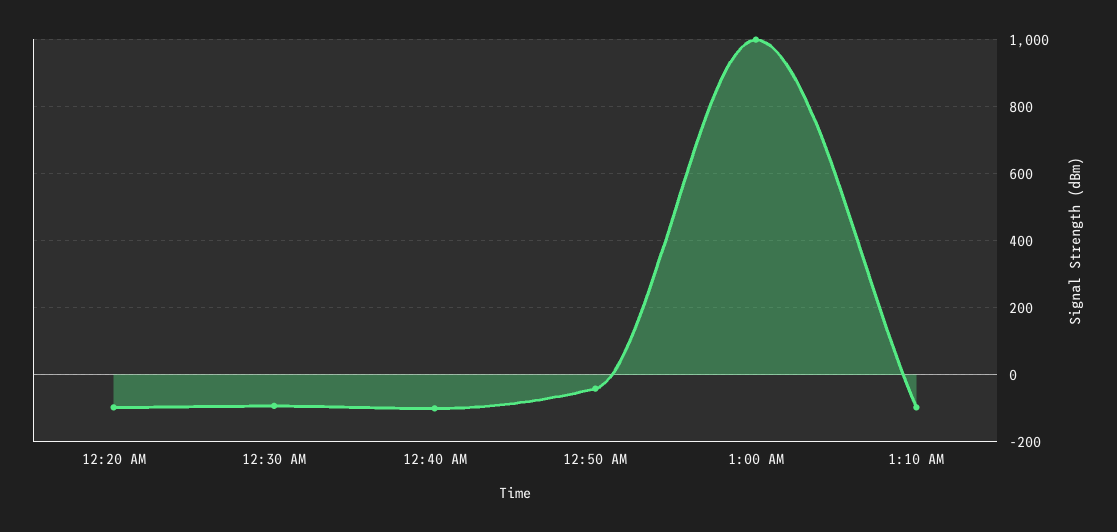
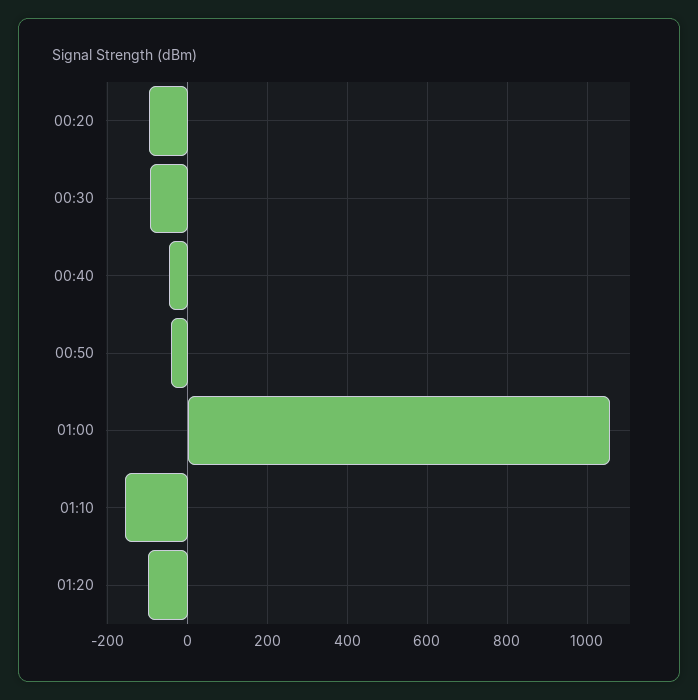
12:40 AM: -100 -> -40
1:00 AM: 1000 -> 1060
1:10 AM: -100 -> -160
01:20: none -> -100

